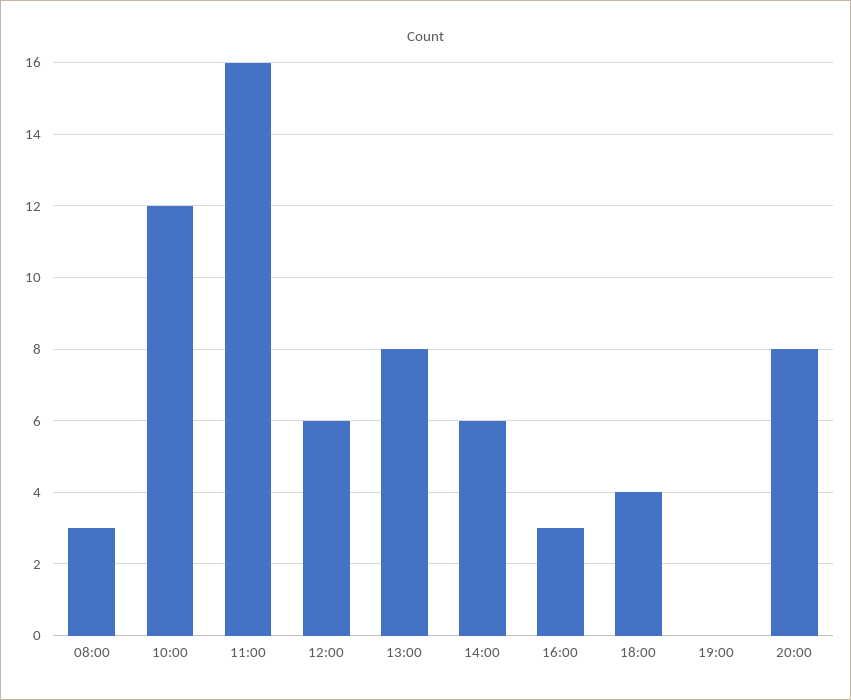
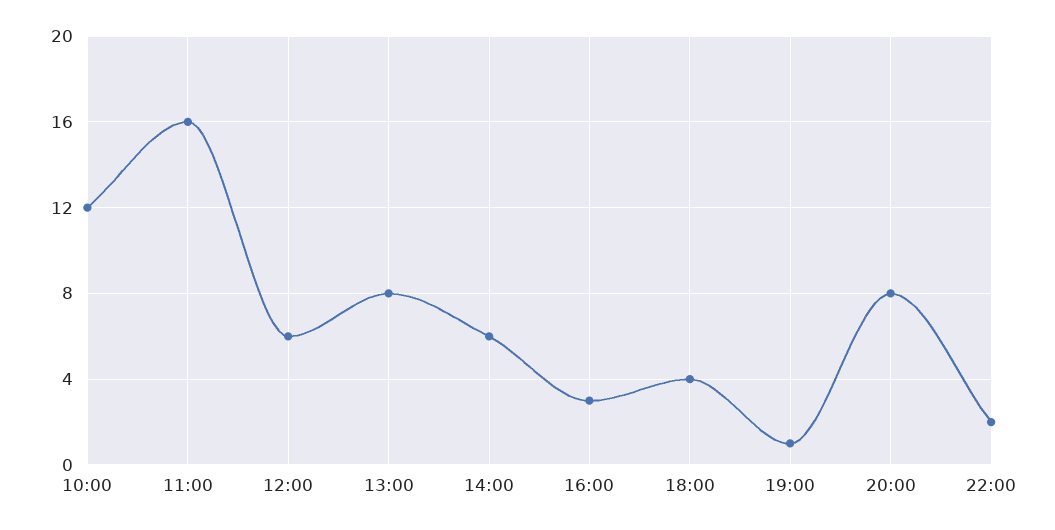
08:00: 3 -> none
19:00: 0 -> 1
22:00: none -> 2

